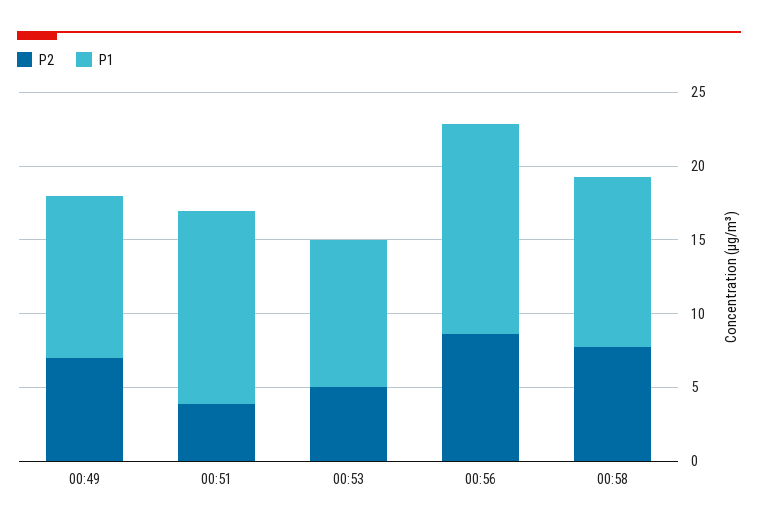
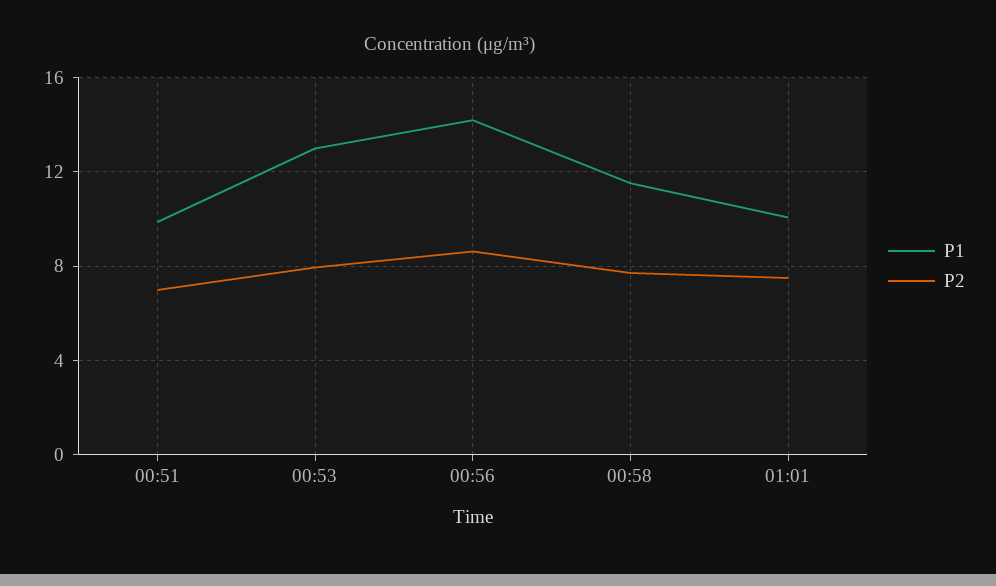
P2, 00:49: 7 -> none
P1, 00:49: 11 -> none
P2, 00:51: 4 -> 7
P1, 00:51: 13 -> 10
P2, 00:53: 5 -> 8
P1, 00:53: 10 -> 13
P1, 01:01: none -> 10
P2, 01:01: none -> 7.5

